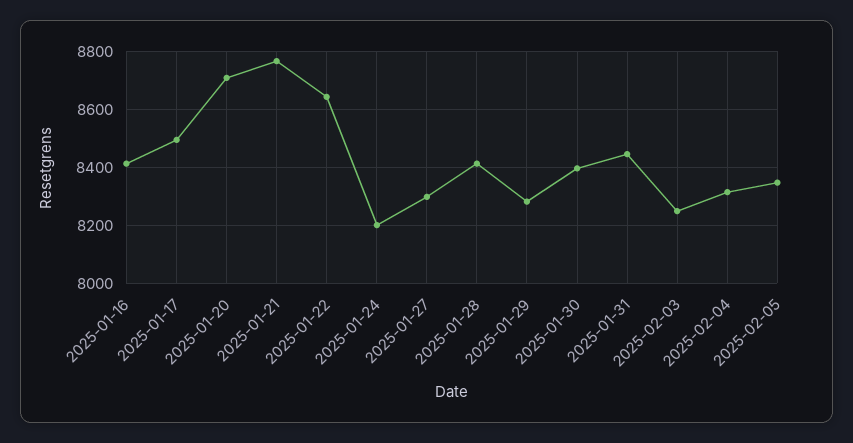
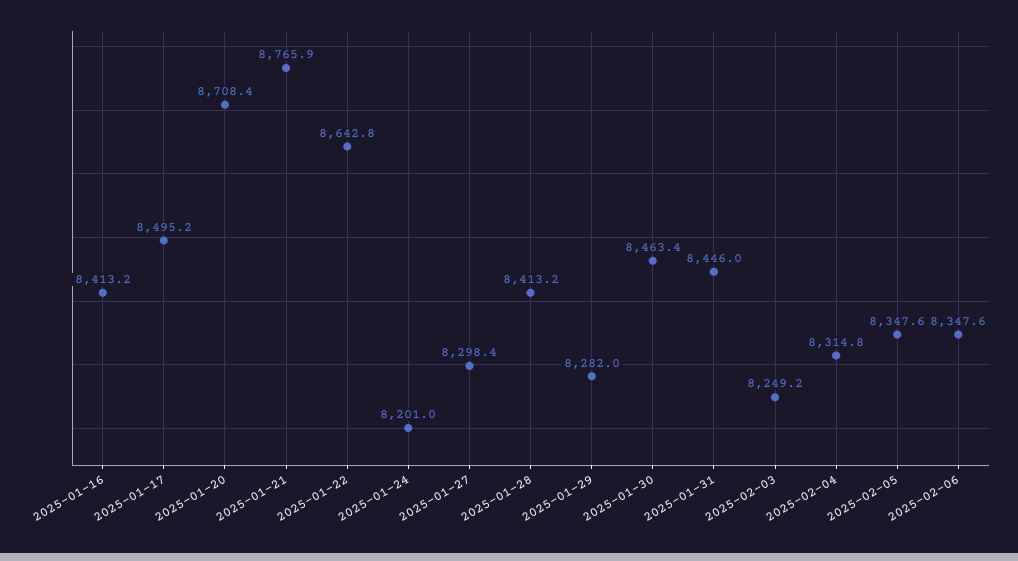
2025-01-30: 8400 -> 8463.4
2025-02-06: none -> 8347.6

